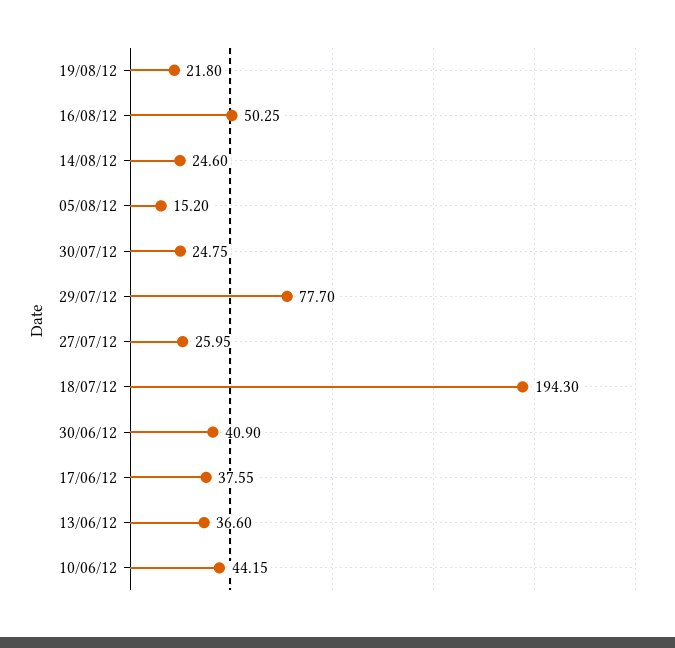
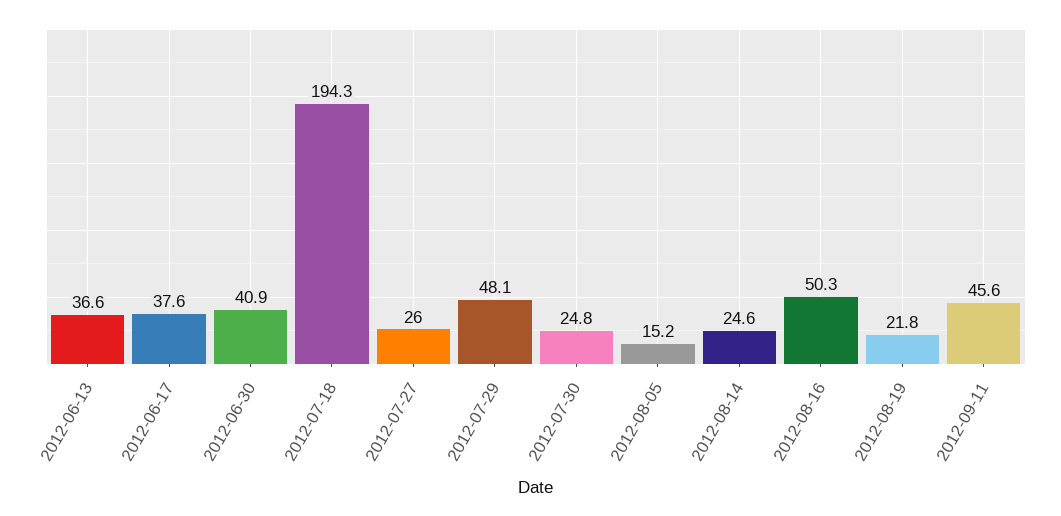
29/07/12: 77.7 -> 48.1
10/06/12: 44.15 -> none
2012-09-11: none -> 45.6

